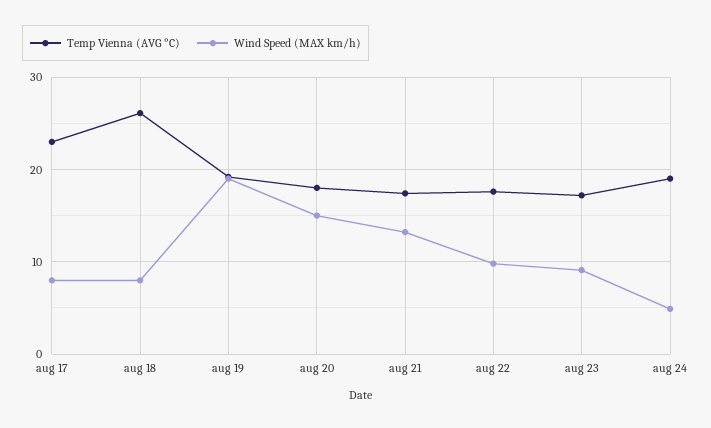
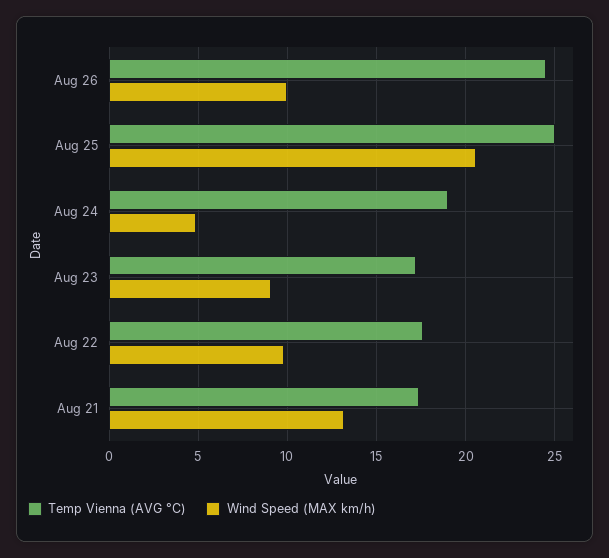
Temp Vienna (AVG °C), aug 17: 23 -> none
Wind Speed (MAX km/h), aug 17: 8 -> none
Temp Vienna (AVG °C), aug 18: 26 -> none
Wind Speed (MAX km/h), aug 18: 8 -> none
Temp Vienna (AVG °C), aug 19: 19 -> none
Wind Speed (MAX km/h), aug 19: 19 -> none
Temp Vienna (AVG °C), aug 20: 18 -> none
Wind Speed (MAX km/h), aug 20: 15 -> none
Temp Vienna (AVG °C), Aug 26: none -> 24.5
Wind Speed (MAX km/h), Aug 26: none -> 10
Temp Vienna (AVG °C), Aug 25: none -> 25
Wind Speed (MAX km/h), Aug 25: none -> 20.5

